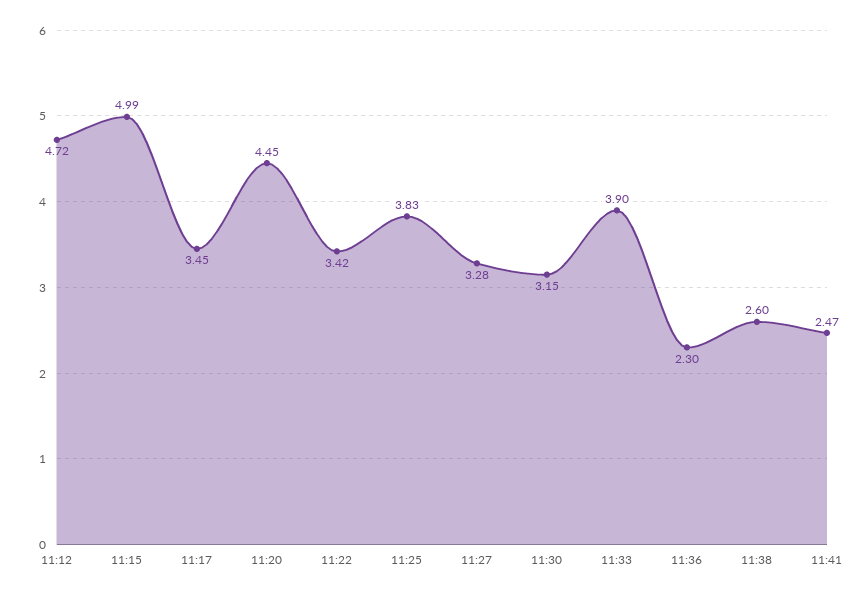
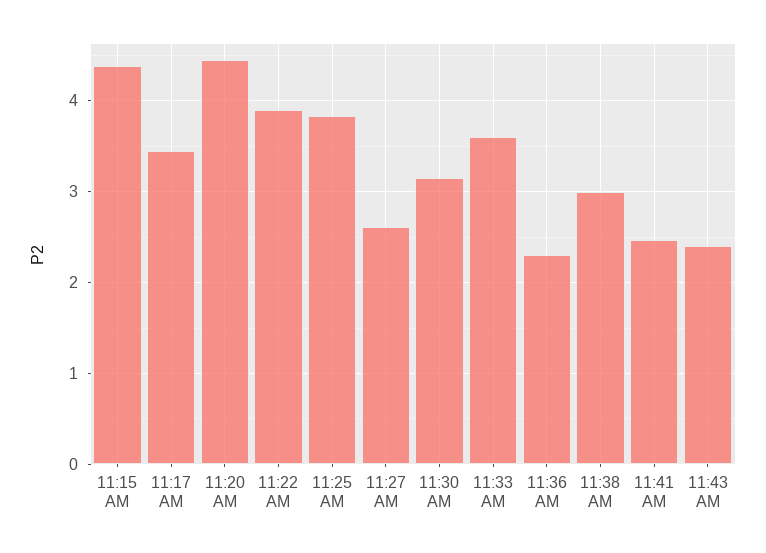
11:12: 4.72 -> none
11:15: 4.99 -> 4.4
11:22: 3.42 -> 3.9
11:27: 3.28 -> 2.6
11:33: 3.9 -> 3.6
11:38: 2.6 -> 3
11:43 AM: none -> 2.4

